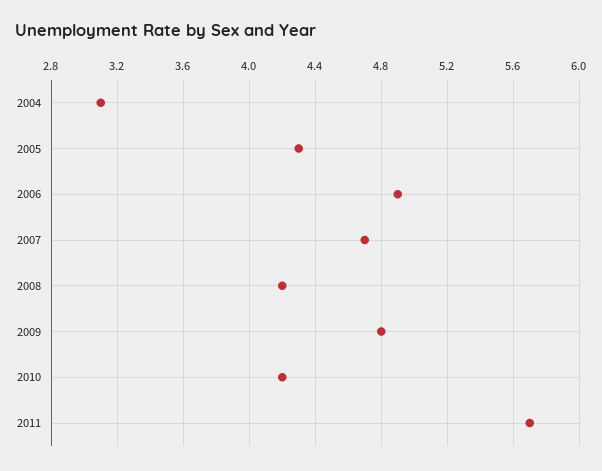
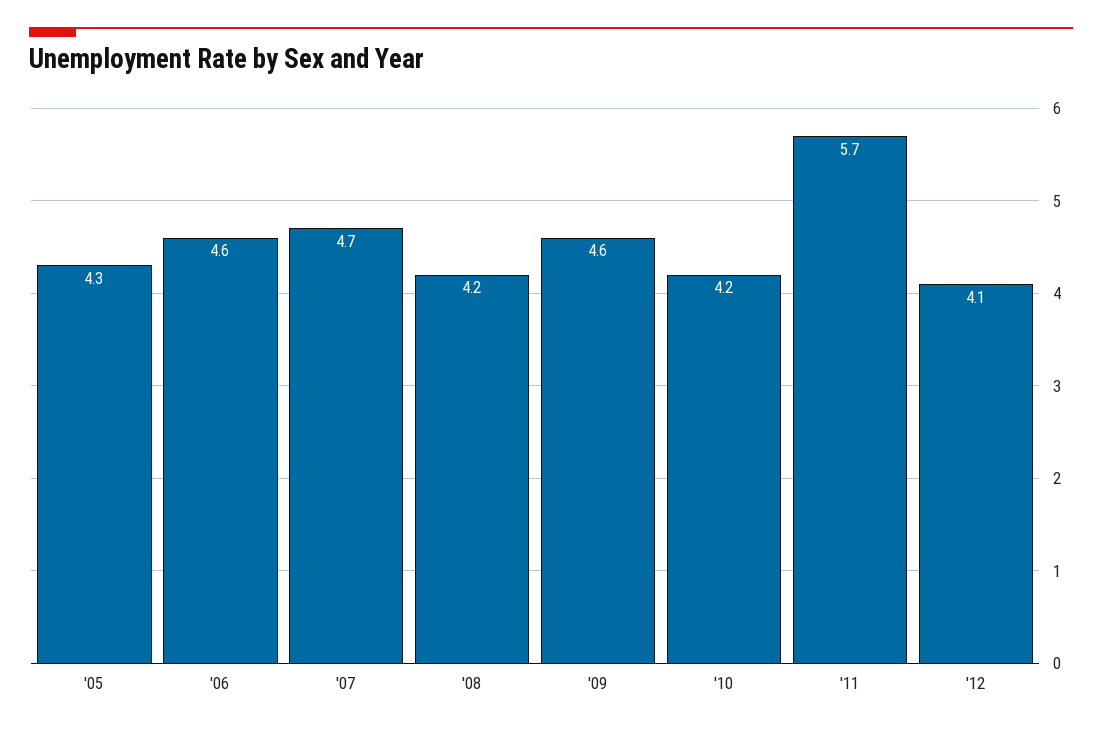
2004: 3.1 -> none
2006: 4.9 -> 4.6
2009: 4.8 -> 4.6
'12: none -> 4.1

